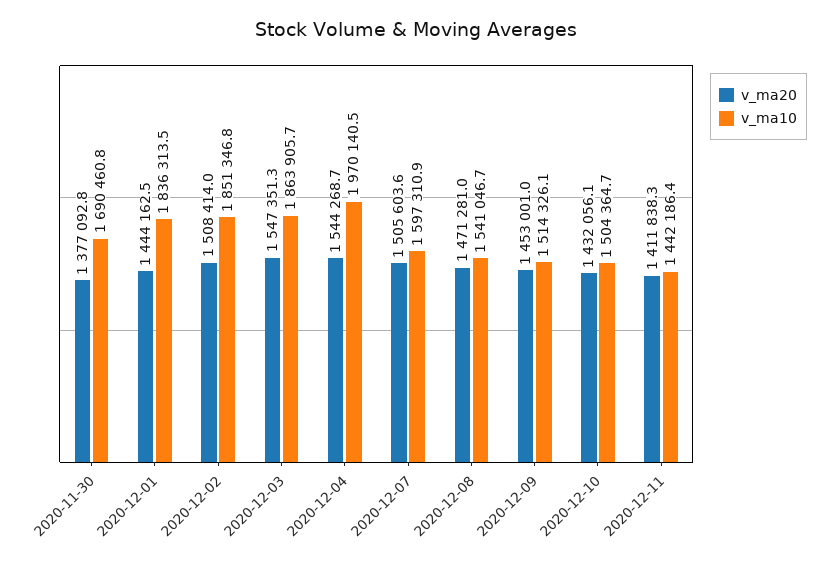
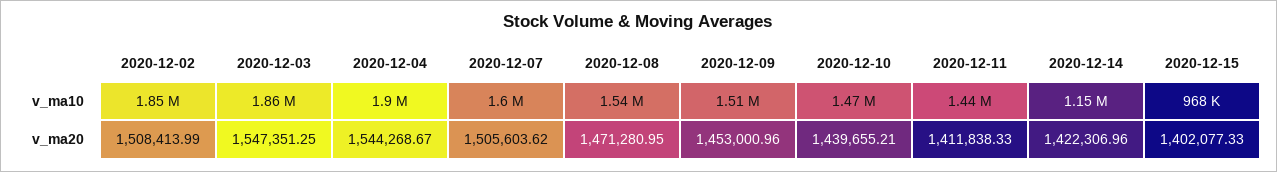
v_ma20, 2020-11-30: 1377092.8 -> none
v_ma10, 2020-11-30: 1690460.8 -> none
v_ma20, 2020-12-01: 1444162.5 -> none
v_ma10, 2020-12-01: 1836313.5 -> none
v_ma10, 2020-12-04: 1970140.5 -> 1900000
v_ma20, 2020-12-10: 1432056.1 -> 1439655.21
v_ma10, 2020-12-10: 1504364.7 -> 1470000
v_ma10, 2020-12-14: none -> 1150000
v_ma10, 2020-12-15: none -> 968000
v_ma20, 2020-12-14: none -> 1422306.96
v_ma20, 2020-12-15: none -> 1402077.33

